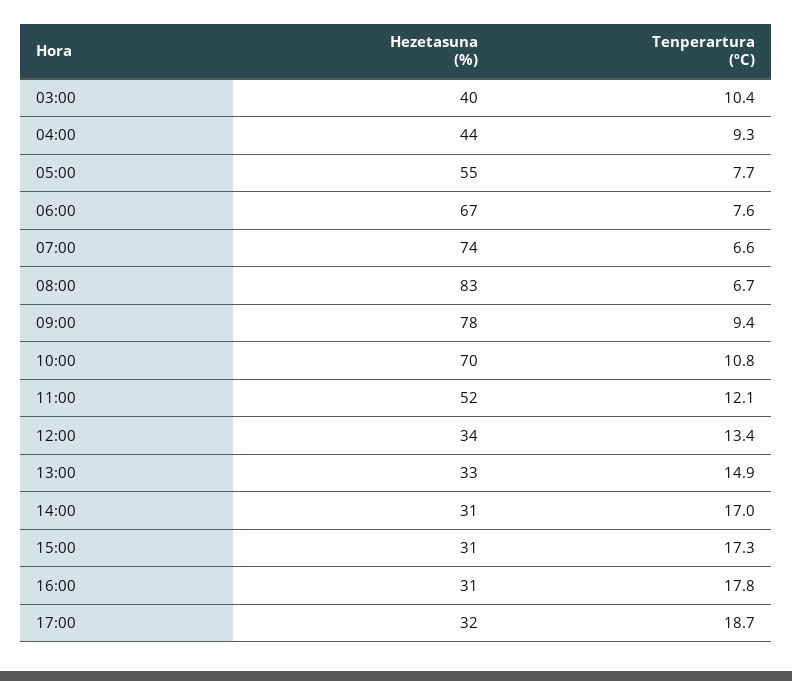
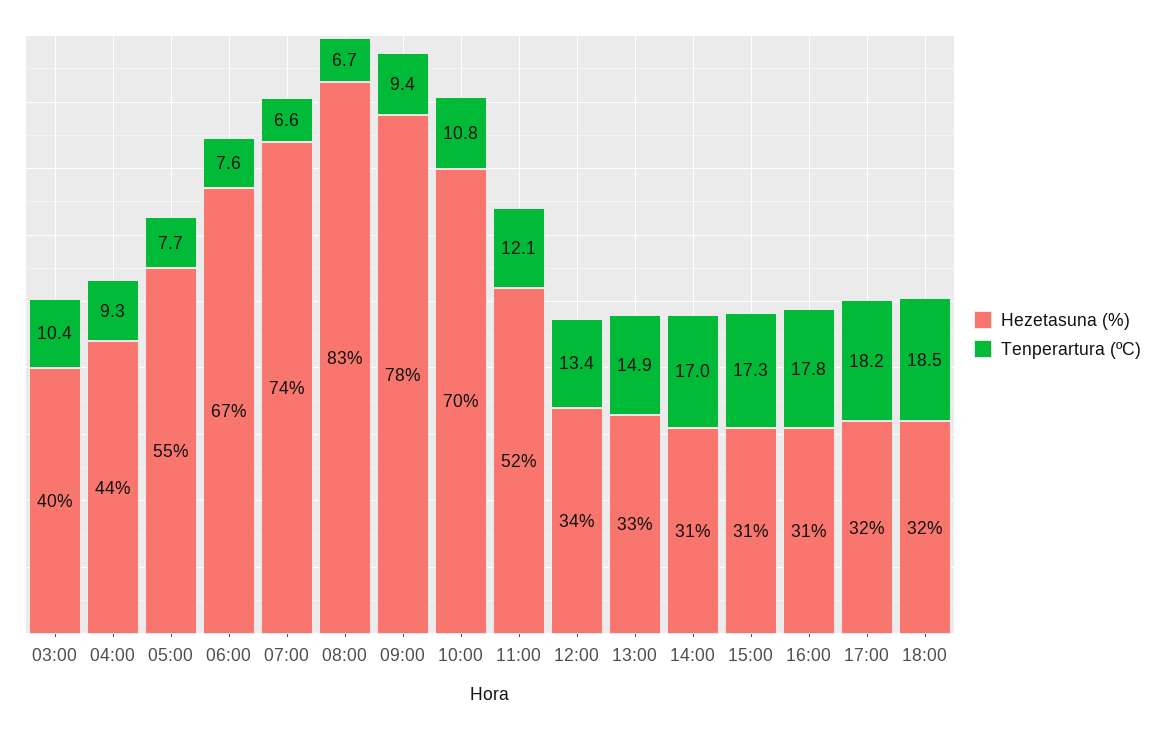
Tenperartura (ºC), 17:00: 18.7 -> 18.2
Hezetasuna (%), 18:00: none -> 32
Tenperartura (ºC), 18:00: none -> 18.5

